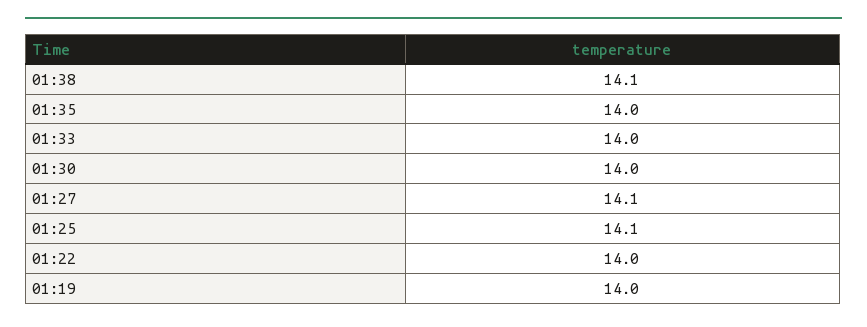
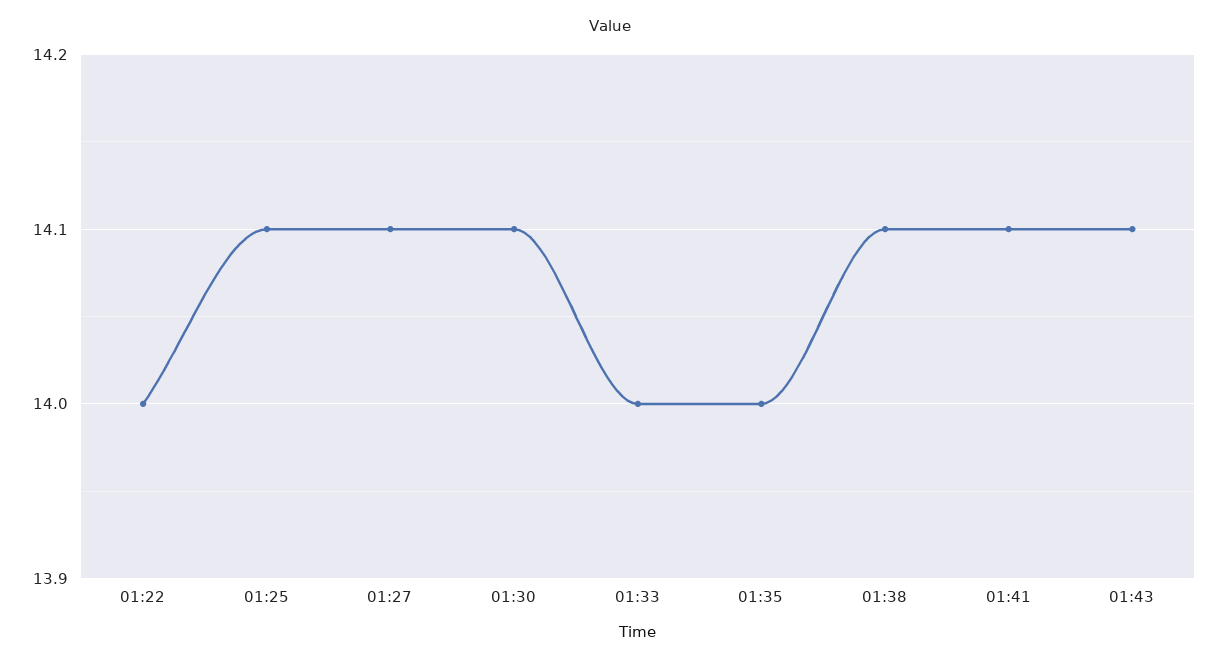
01:30: 14 -> 14.1
01:19: 14 -> none
01:41: none -> 14.1
01:43: none -> 14.1

